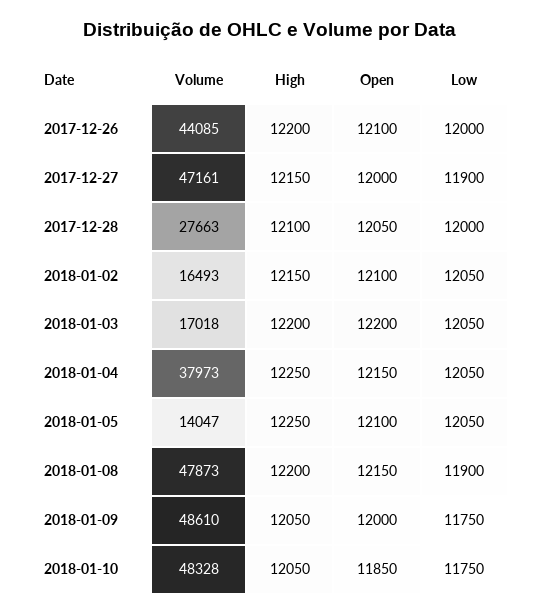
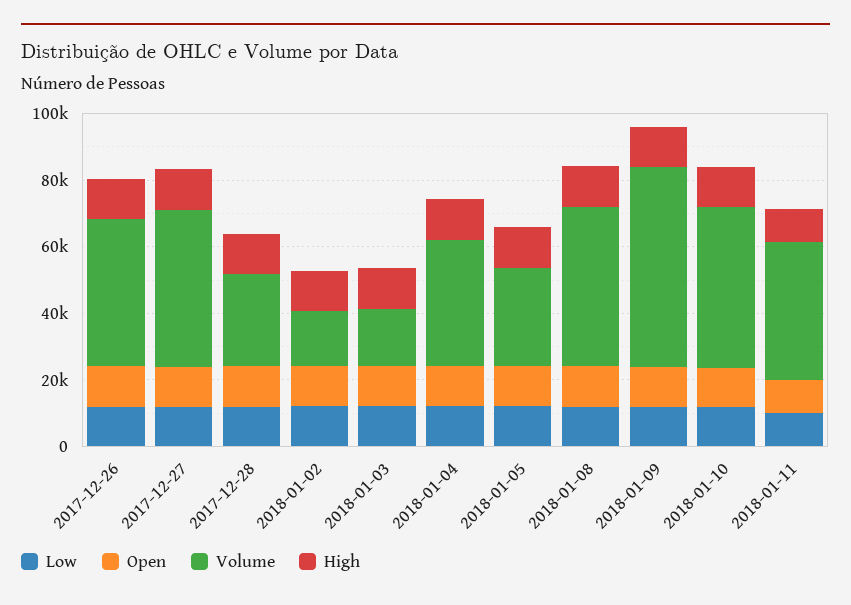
Volume, 2018-01-05: 14047 -> 30000
Volume, 2018-01-09: 48610 -> 60000
Low, 2018-01-11: none -> 10000
Open, 2018-01-11: none -> 10000
Volume, 2018-01-11: none -> 40000
High, 2018-01-11: none -> 10000

